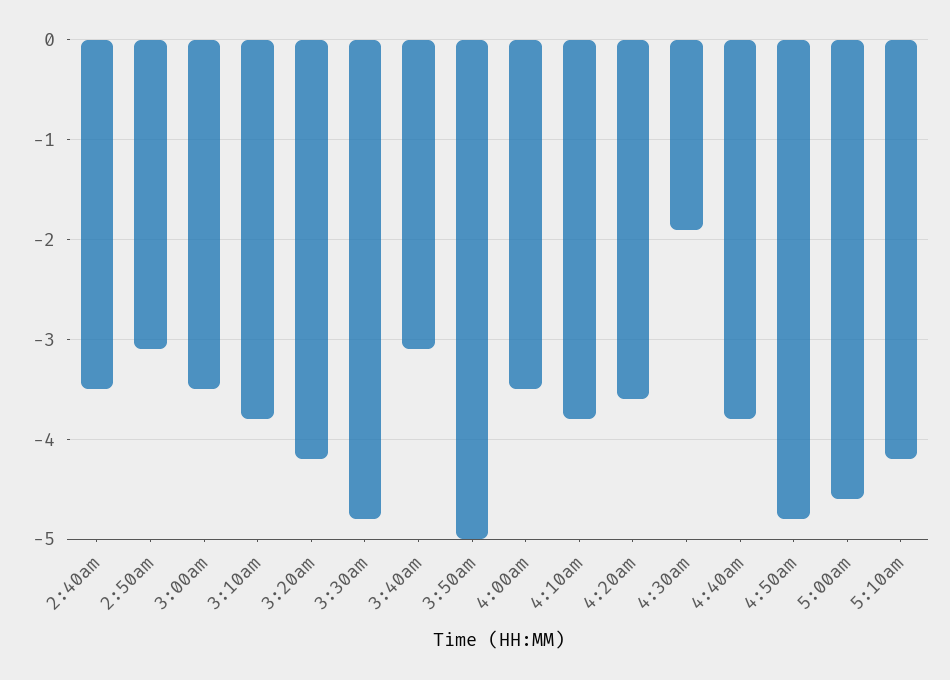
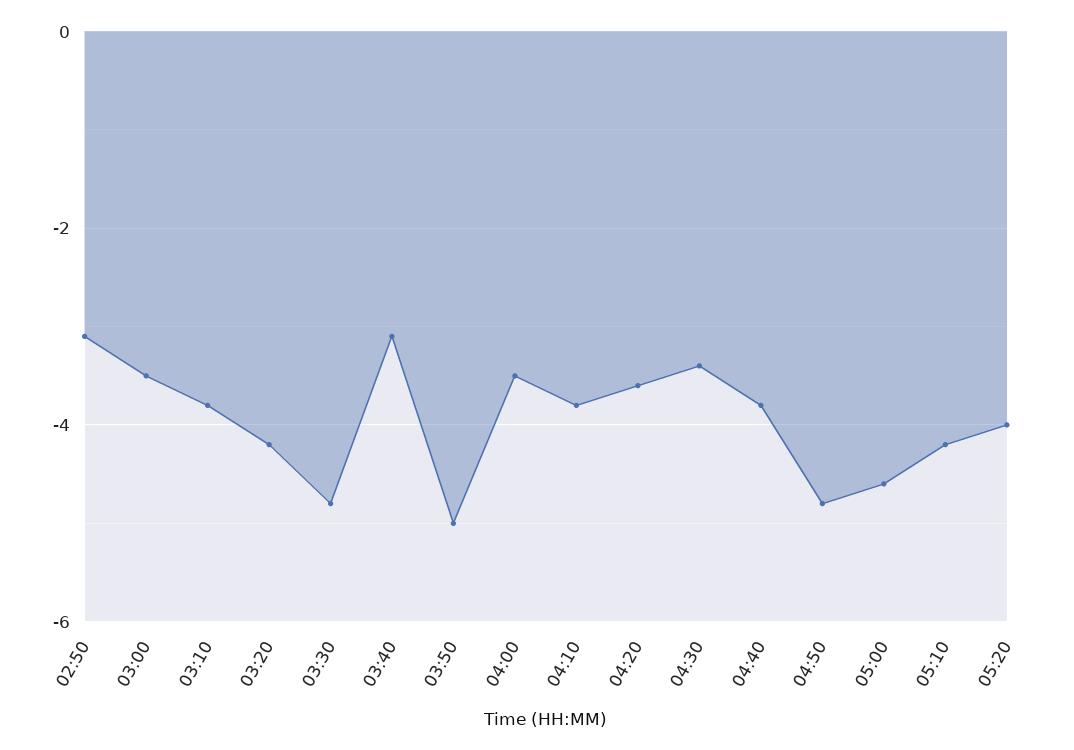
2:40am: -3.5 -> none
4:30am: -1.9 -> -3.5
05:20: none -> -4

